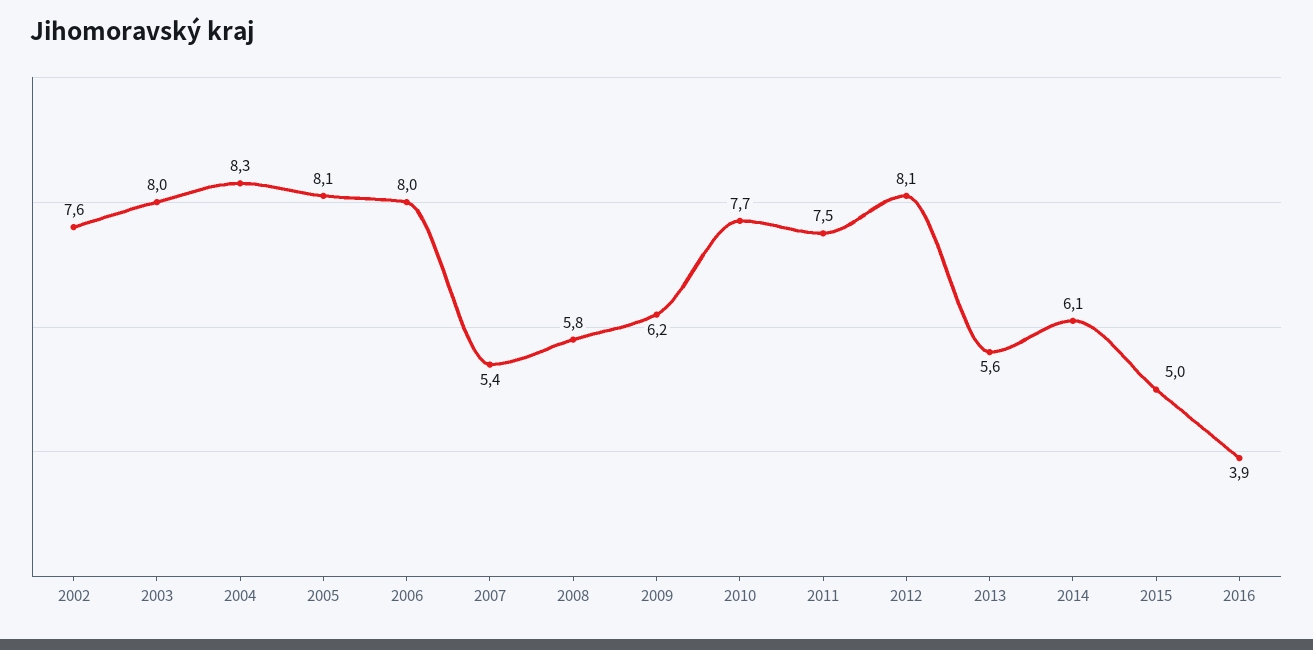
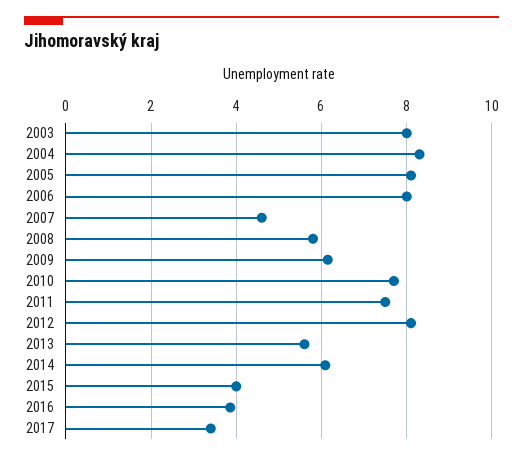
2002: 7.6 -> none
2007: 5.4 -> 4.6
2015: 5 -> 4
2017: none -> 3.4

